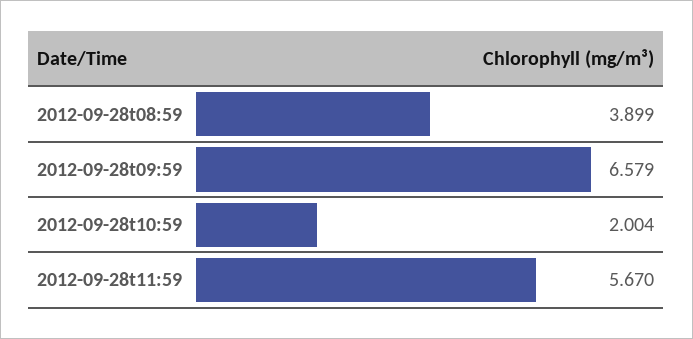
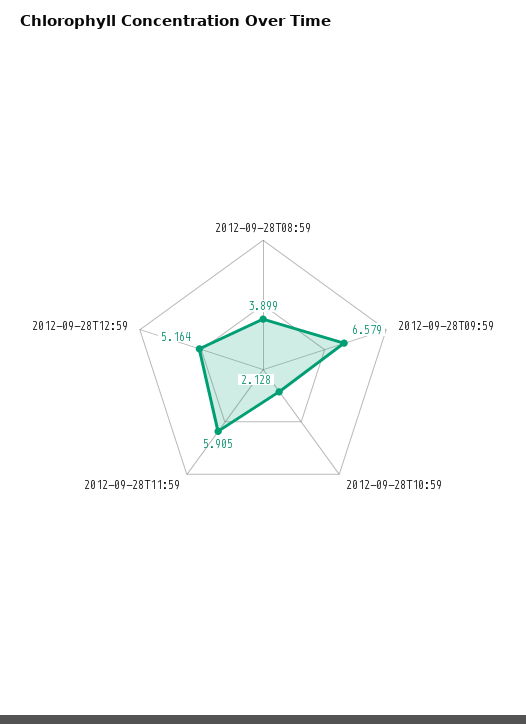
2012-09-28t10:59: 2.004 -> 2.128
2012-09-28t11:59: 5.67 -> 5.905
2012-09-28T12:59: none -> 5.164

